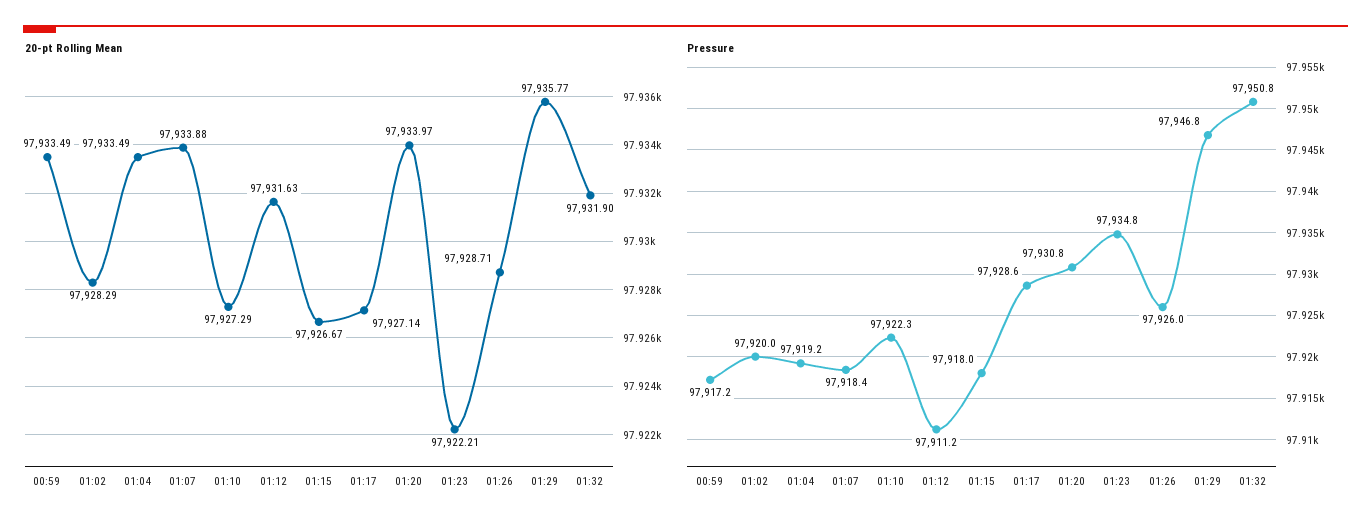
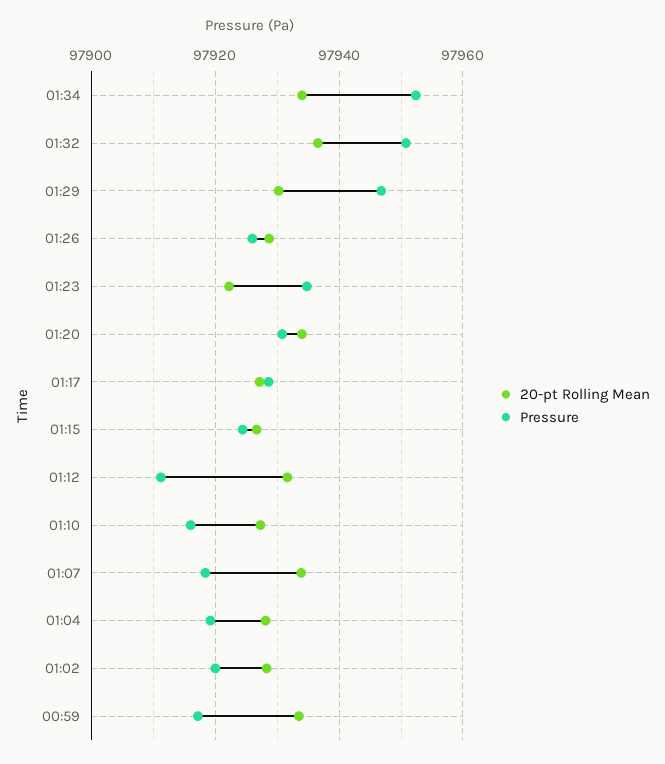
20-pt Rolling Mean, 01:04: 97933.49 -> 97928
20-pt Rolling Mean, 01:29: 97935.77 -> 97930
20-pt Rolling Mean, 01:32: 97931.9 -> 97936
Pressure, 01:10: 97922.3 -> 97916
Pressure, 01:15: 97918 -> 97924
20-pt Rolling Mean, 01:34: none -> 97934
Pressure, 01:34: none -> 97952

